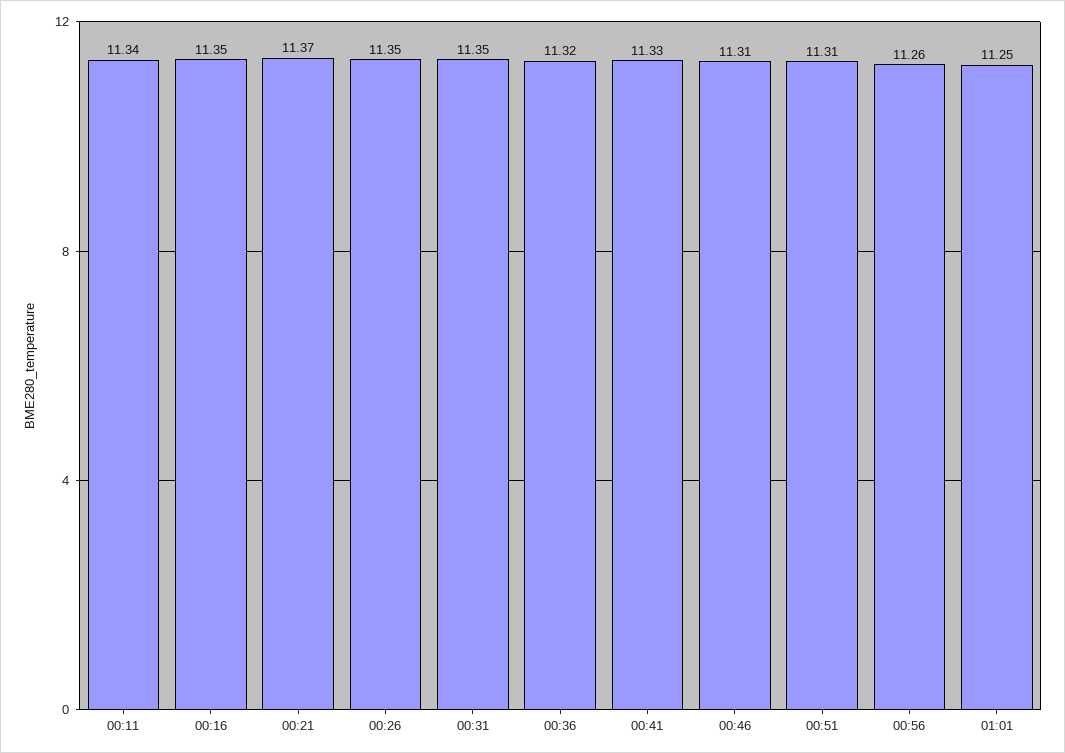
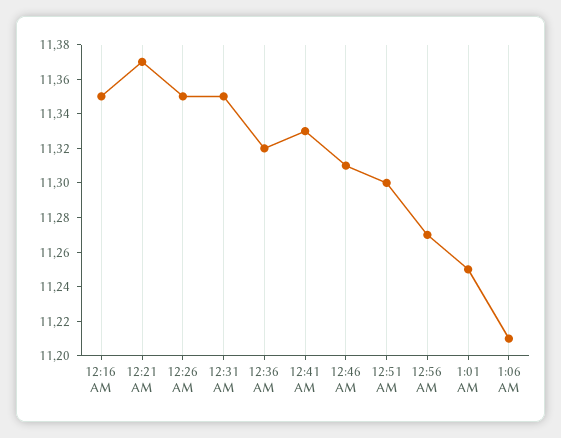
00:11: 11.34 -> none
00:51: 11.31 -> 11.3
00:56: 11.26 -> 11.27
1:06 AM: none -> 11.21

